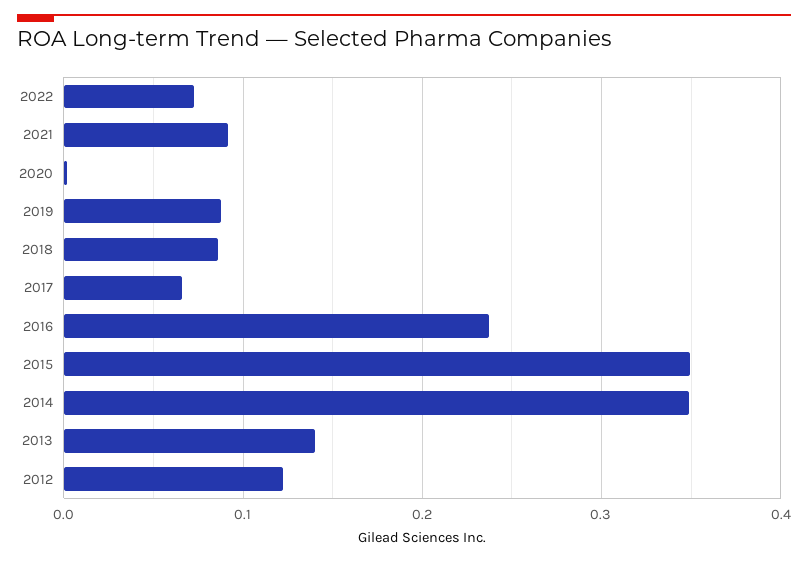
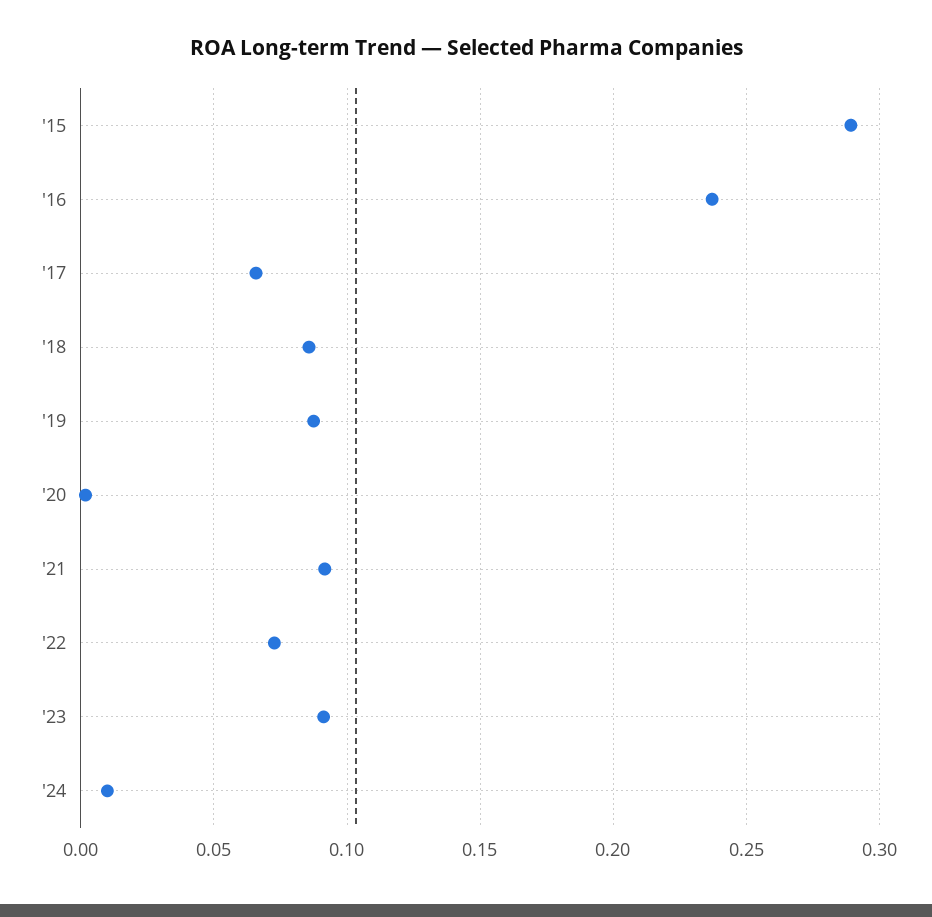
2015: 0.35 -> 0.29
2014: 0.35 -> none
2013: 0.14 -> none
2012: 0.12 -> none
'23: none -> 0.09
'24: none -> 0.01

